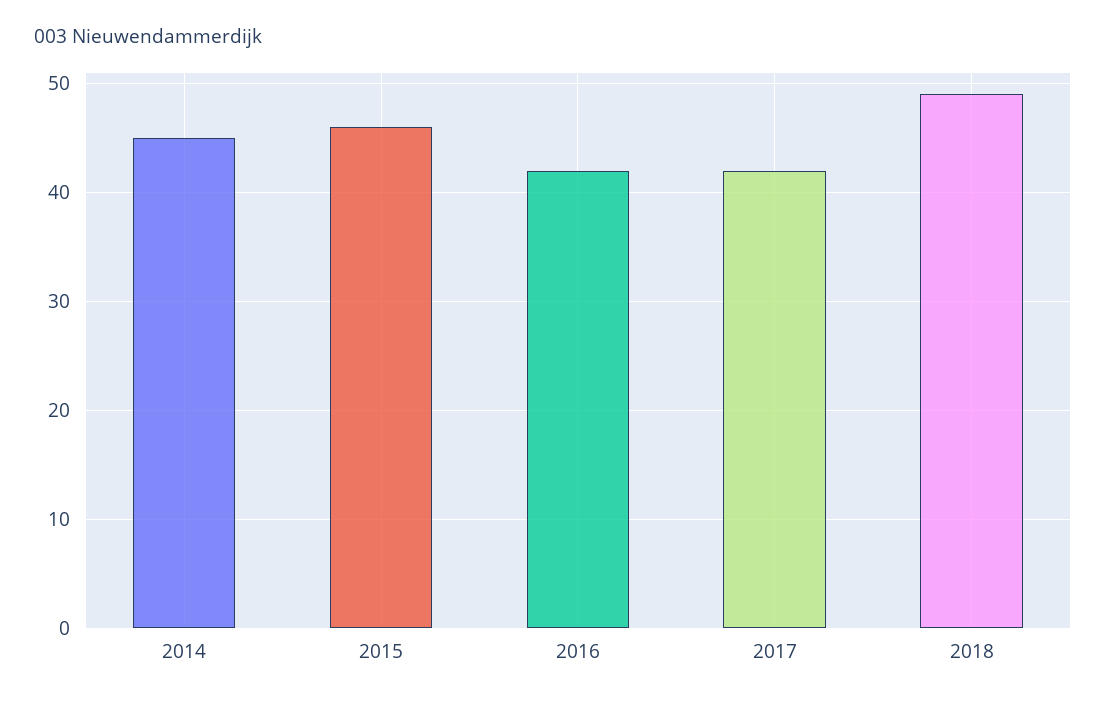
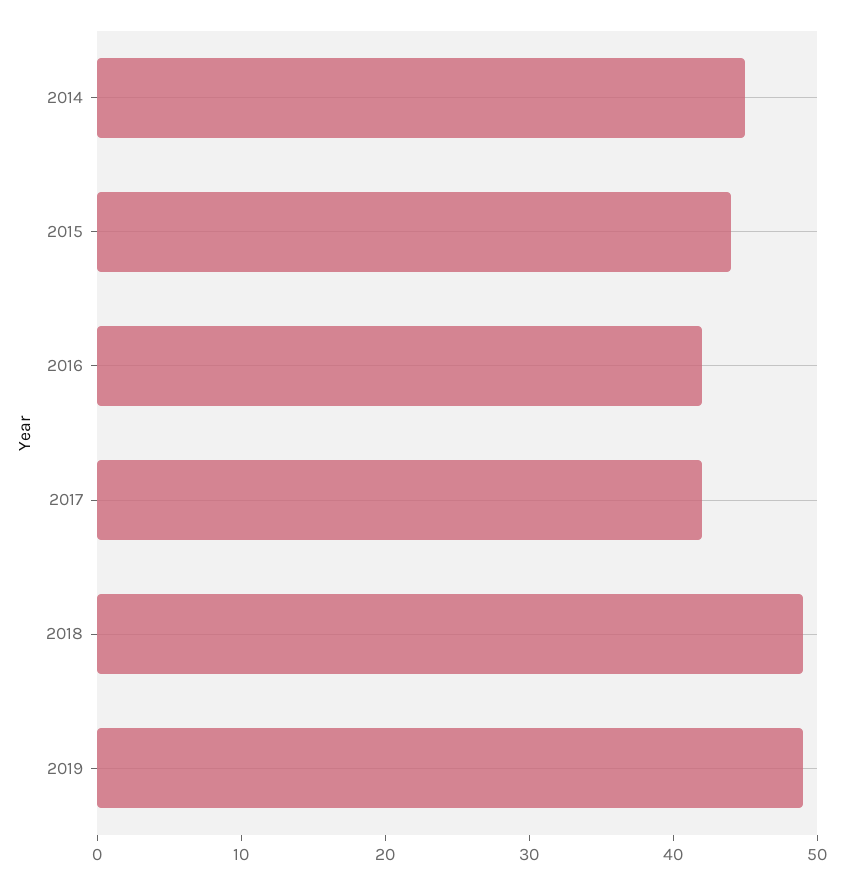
2015: 46 -> 44
2019: none -> 49

